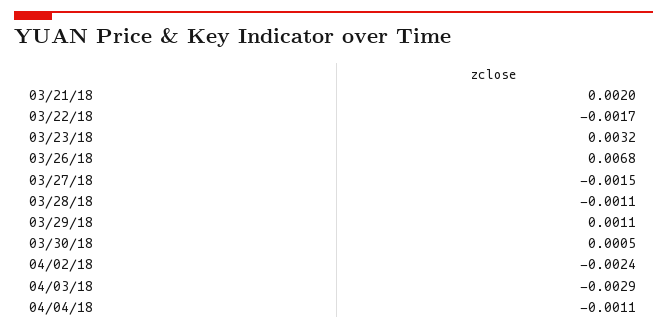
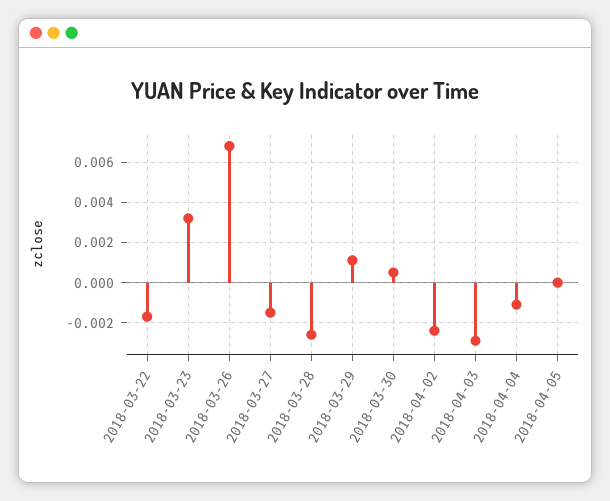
03/21/18: 0.002 -> none
03/28/18: -0.0011 -> -0.0025
2018-04-05: none -> 0

